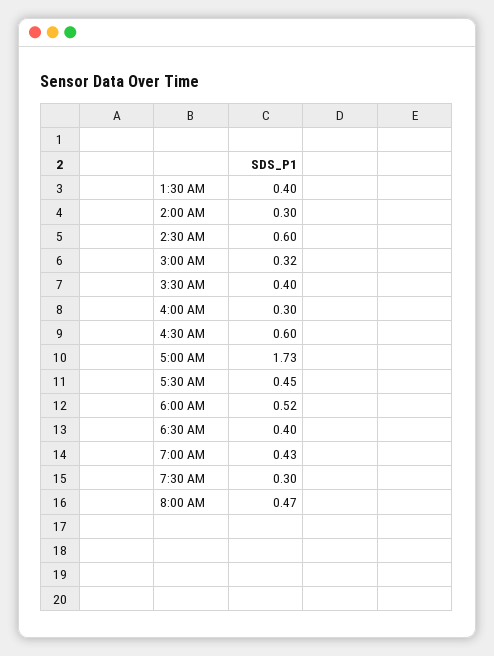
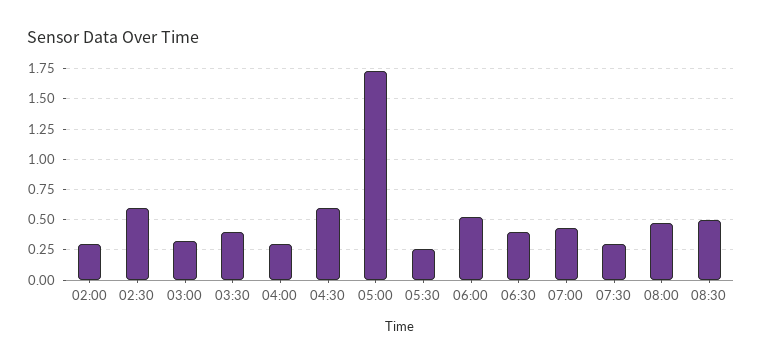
1:30 AM: 0.4 -> none
5:30 AM: 0.45 -> 0.25
08:30: none -> 0.5

